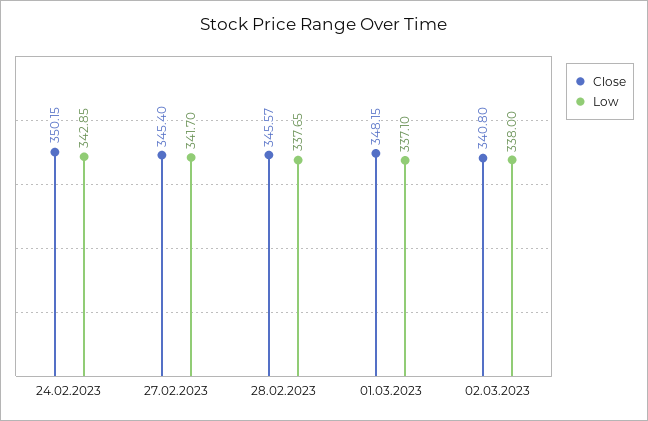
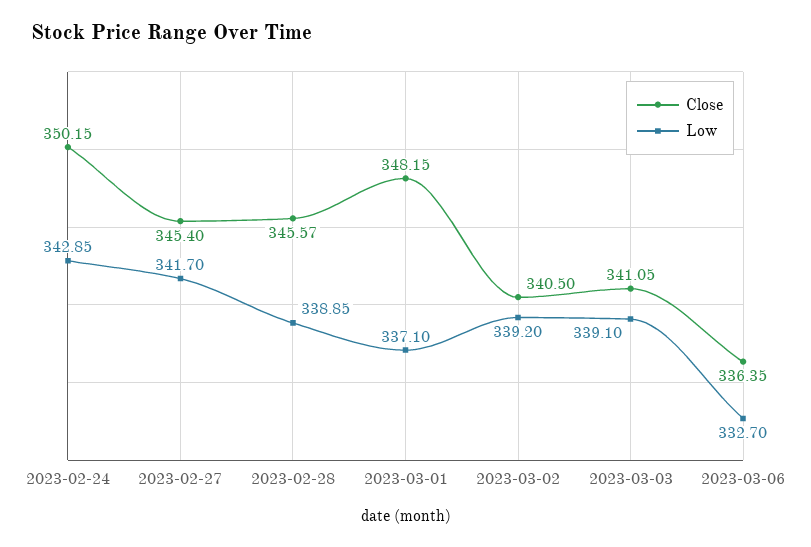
Low, 28.02.2023: 337.65 -> 338.85
Close, 02.03.2023: 340.8 -> 340.5
Low, 02.03.2023: 338 -> 339.2
Close, 2023-03-03: none -> 341.05
Low, 2023-03-03: none -> 339.1
Close, 2023-03-06: none -> 336.35
Low, 2023-03-06: none -> 332.7

